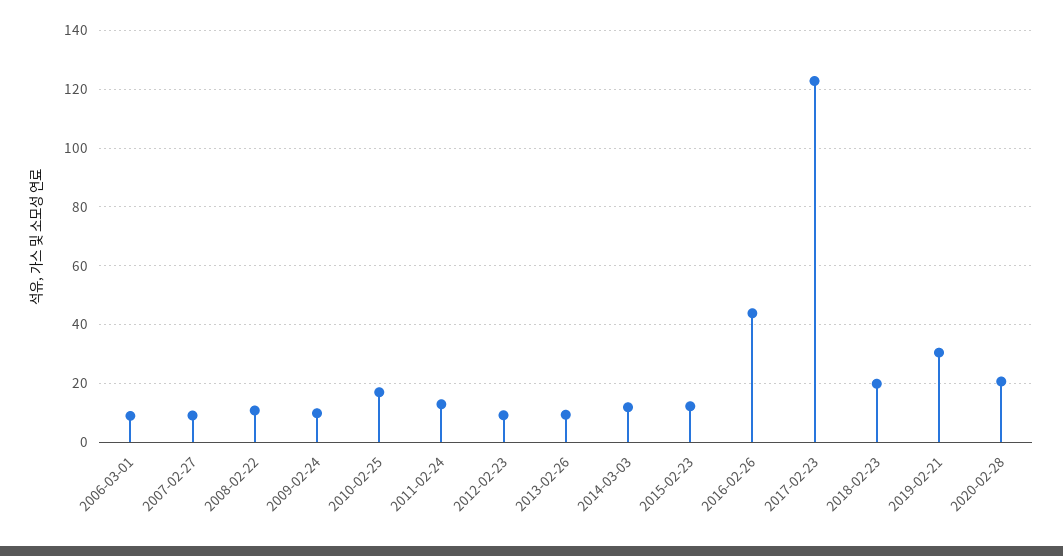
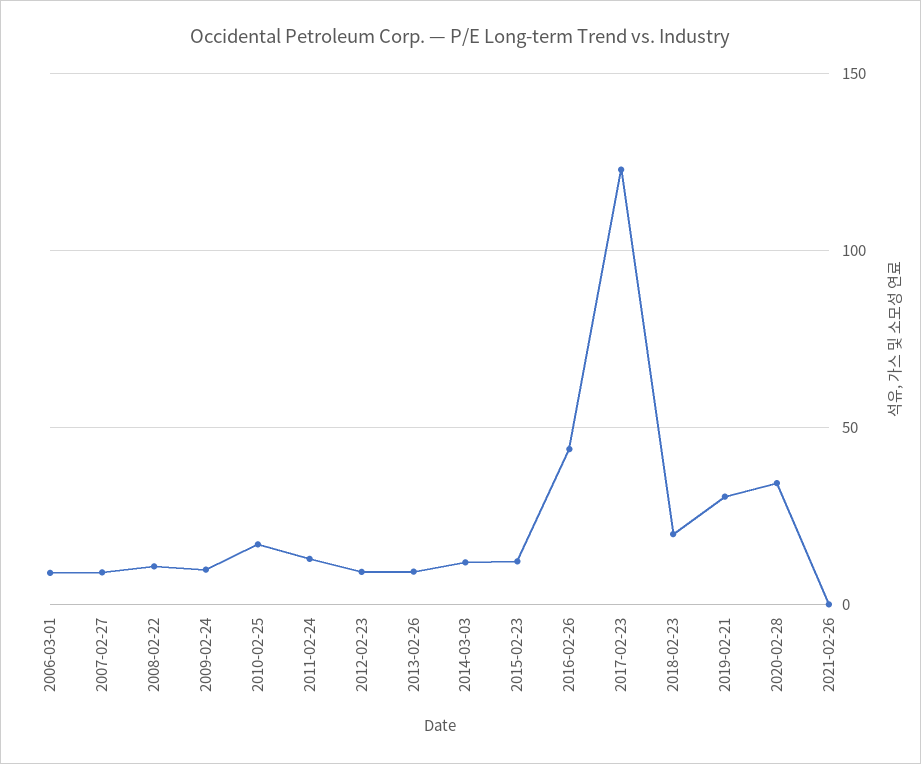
2020-02-28: 20 -> 35
2021-02-26: none -> 0

